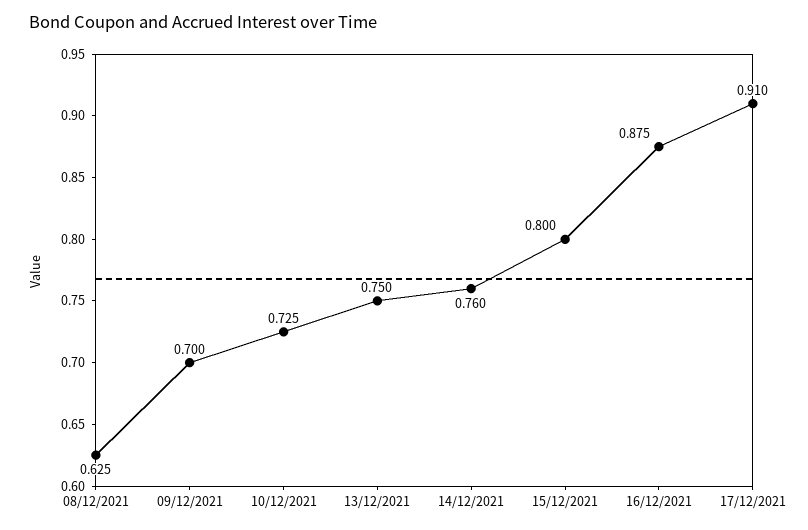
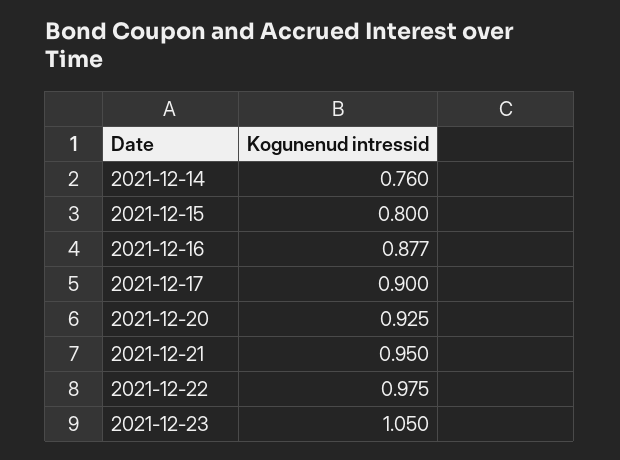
08/12/2021: 0.625 -> none
09/12/2021: 0.7 -> none
10/12/2021: 0.725 -> none
13/12/2021: 0.75 -> none
16/12/2021: 0.875 -> 0.877
17/12/2021: 0.91 -> 0.9
2021-12-20: none -> 0.925
2021-12-21: none -> 0.95
2021-12-22: none -> 0.975
2021-12-23: none -> 1.05

